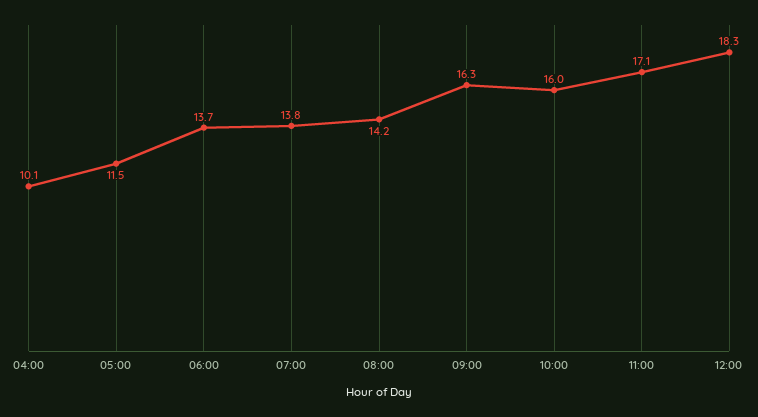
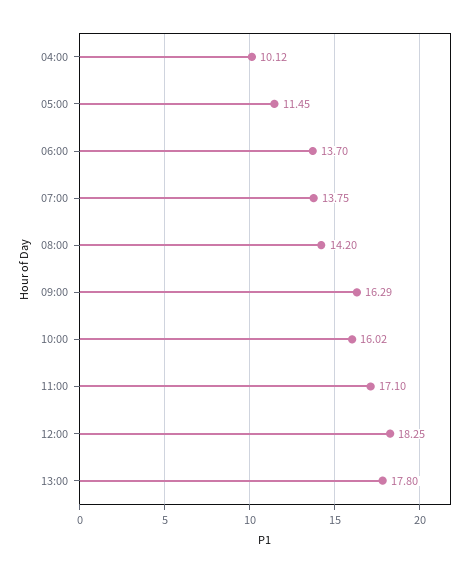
13:00: none -> 17.8

